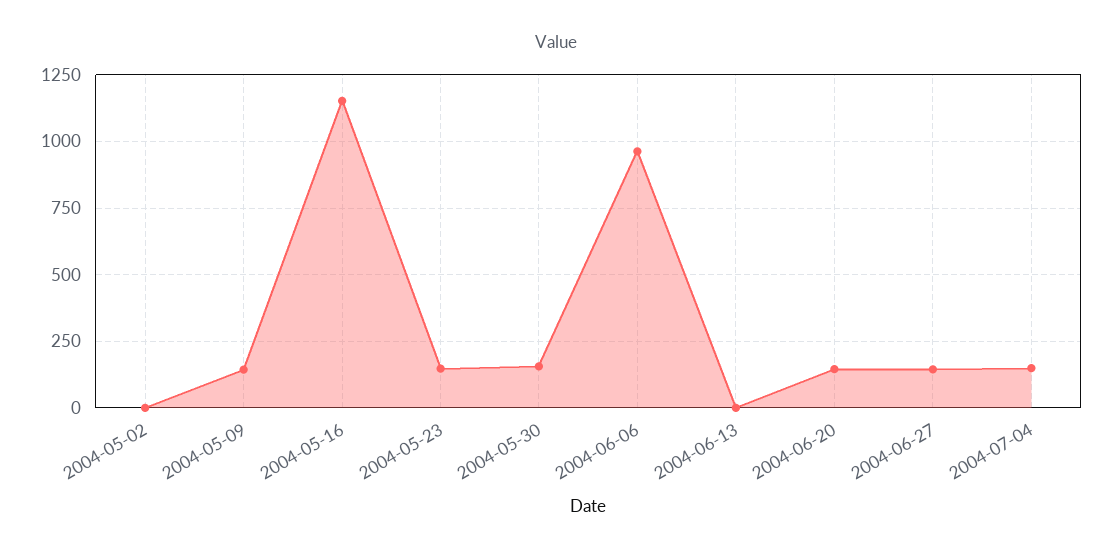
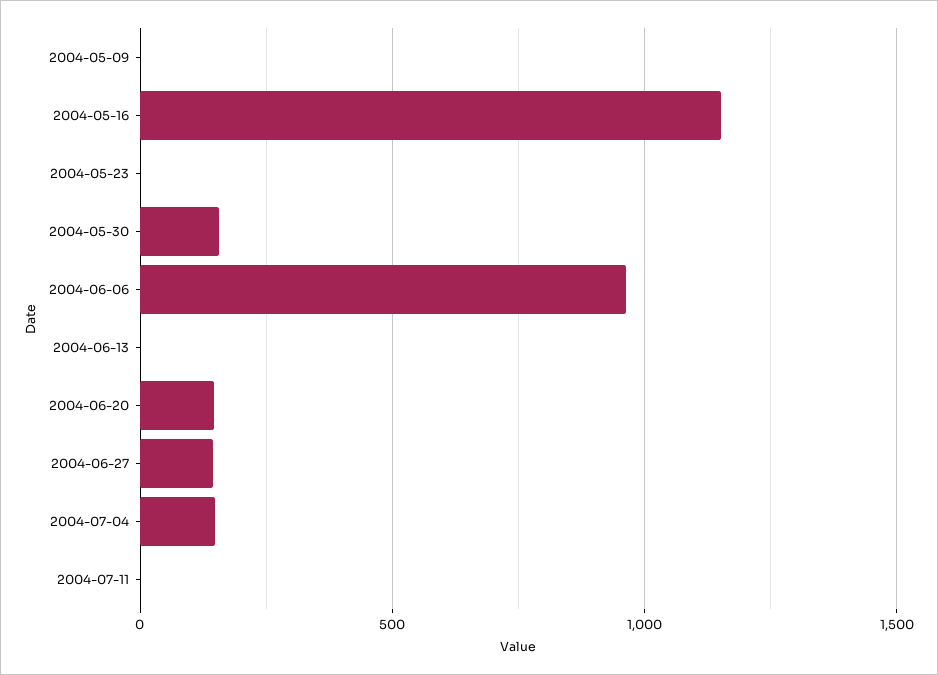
2004-05-02: 0 -> none
2004-05-09: 150 -> 0
2004-05-23: 150 -> 0
2004-07-11: none -> 0

